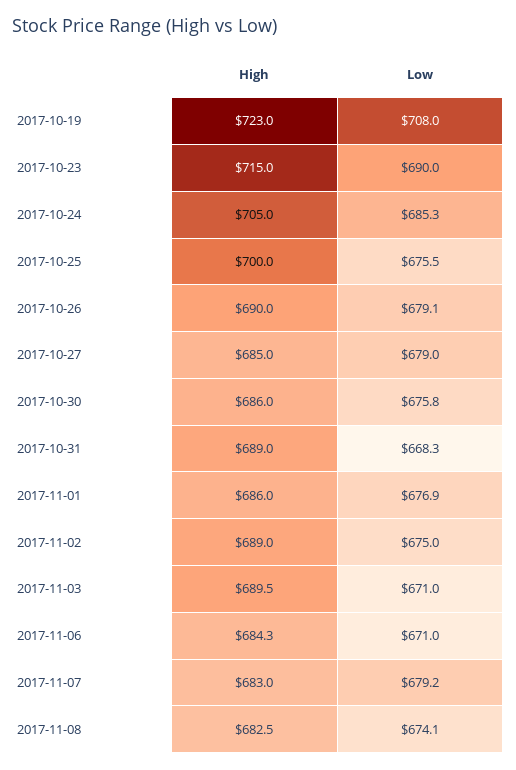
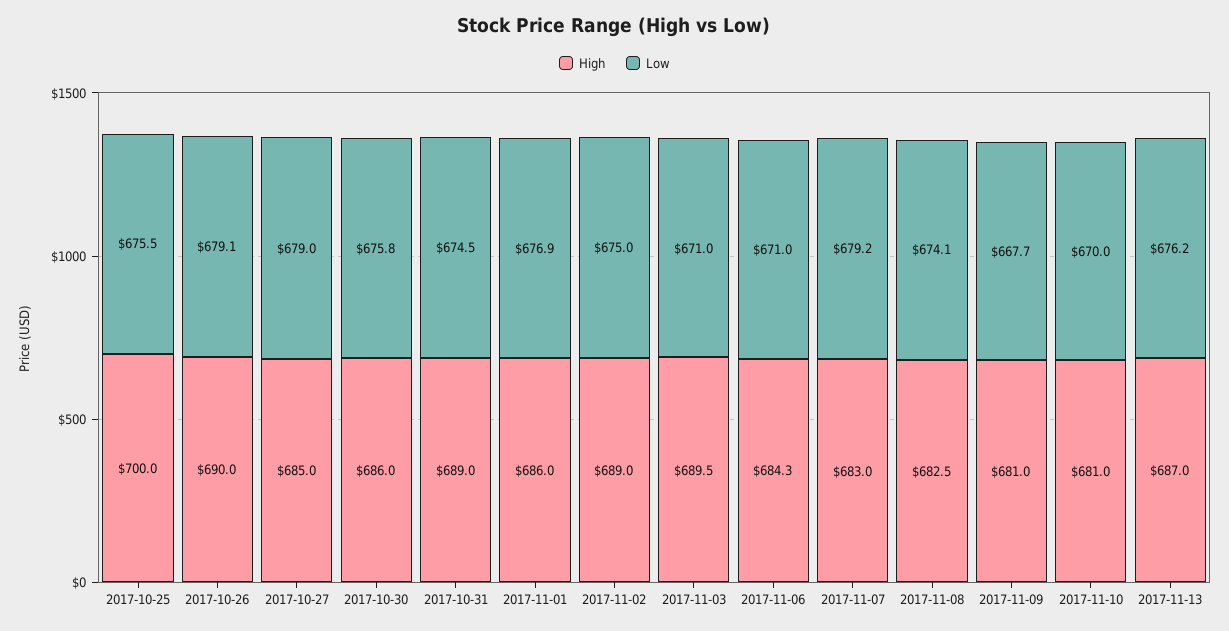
High, 2017-10-19: 723 -> none
Low, 2017-10-19: 708 -> none
High, 2017-10-23: 715 -> none
Low, 2017-10-23: 690 -> none
High, 2017-10-24: 705 -> none
Low, 2017-10-24: 685.3 -> none
Low, 2017-10-31: 668.3 -> 674.5
High, 2017-11-09: none -> 681
Low, 2017-11-09: none -> 667.7
High, 2017-11-10: none -> 681
Low, 2017-11-10: none -> 670
High, 2017-11-13: none -> 687
Low, 2017-11-13: none -> 676.2

